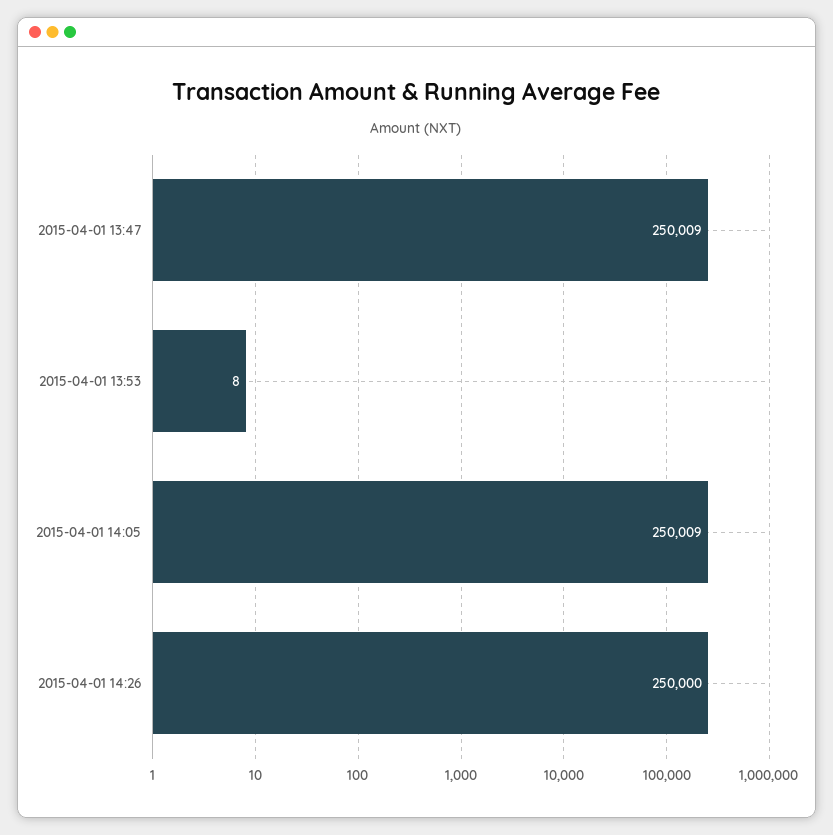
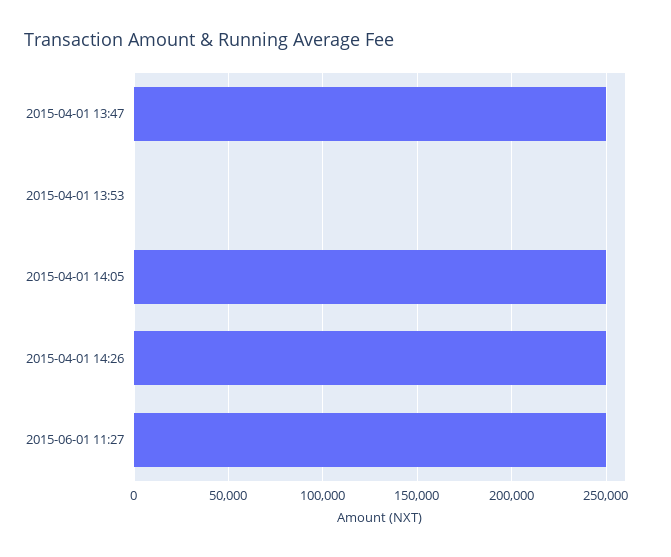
2015-06-01 11:27: none -> 250000

